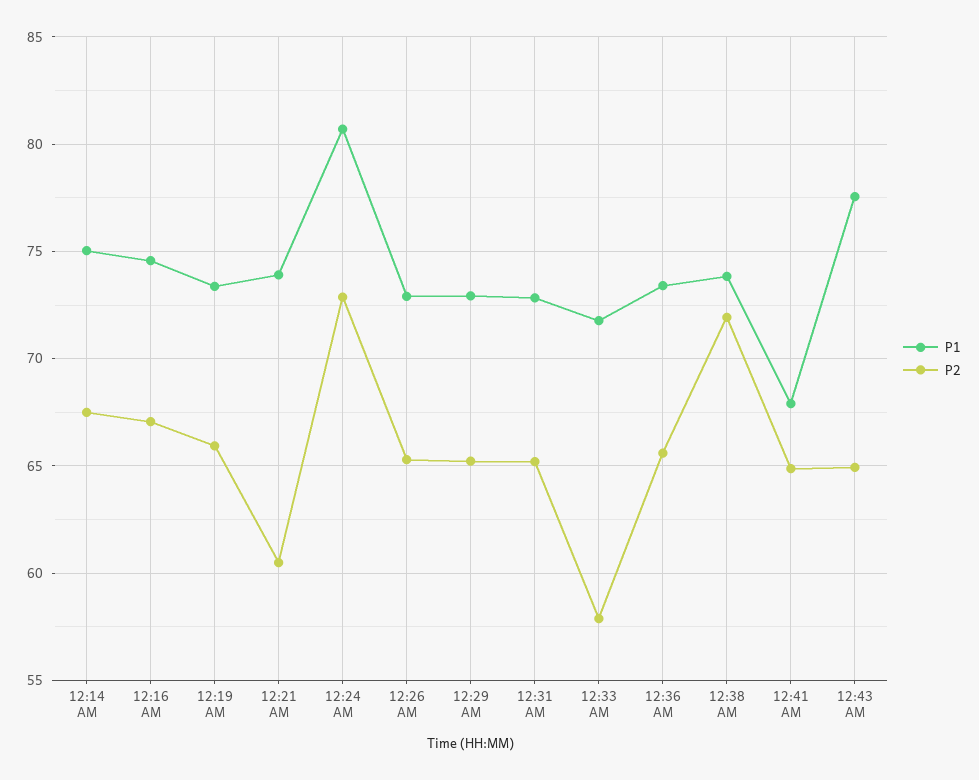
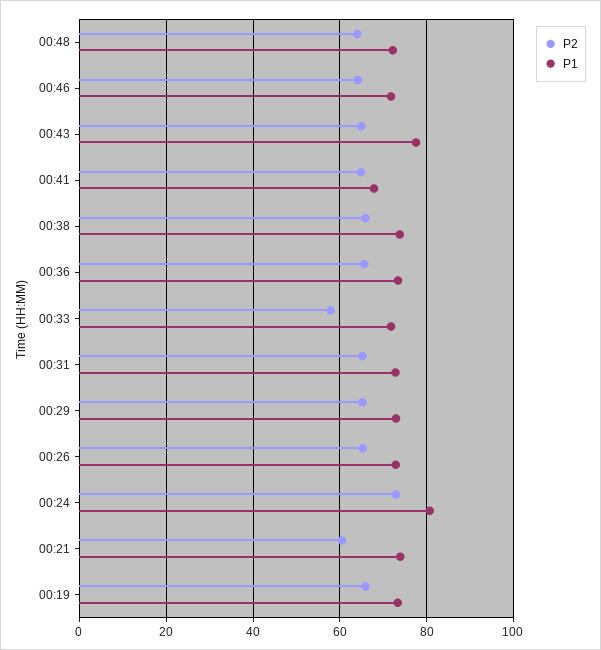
P1, 12:14 AM: 75 -> none
P2, 12:14 AM: 67.5 -> none
P1, 12:16 AM: 74.5 -> none
P2, 12:16 AM: 67 -> none
P2, 12:38 AM: 72 -> 66
P2, 00:48: none -> 64
P1, 00:48: none -> 72
P2, 00:46: none -> 64
P1, 00:46: none -> 72

